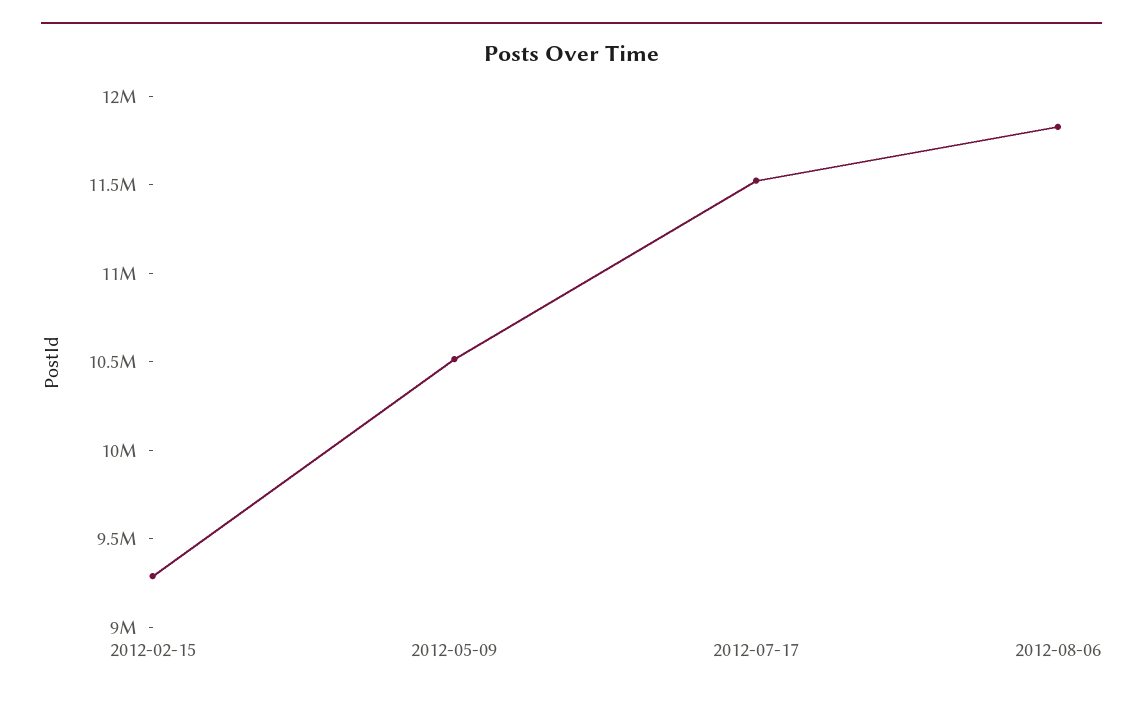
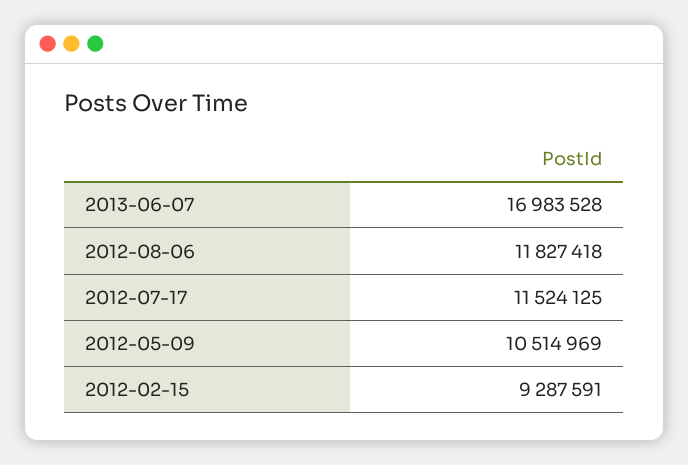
2013-06-07: none -> 16983528

